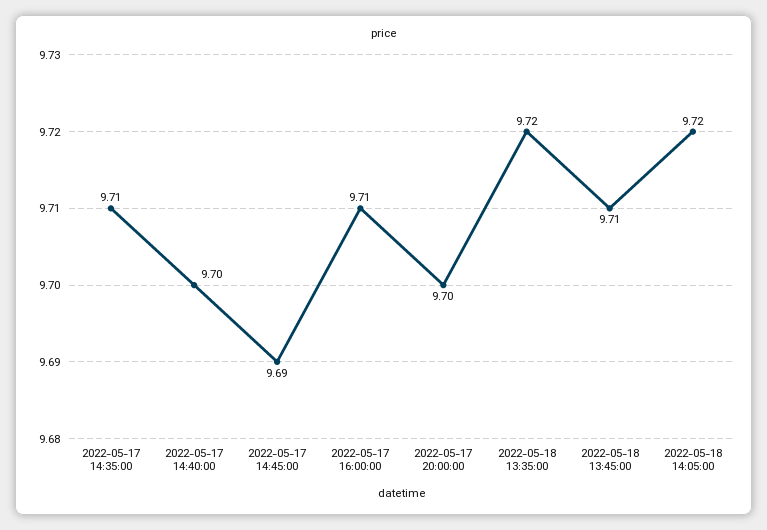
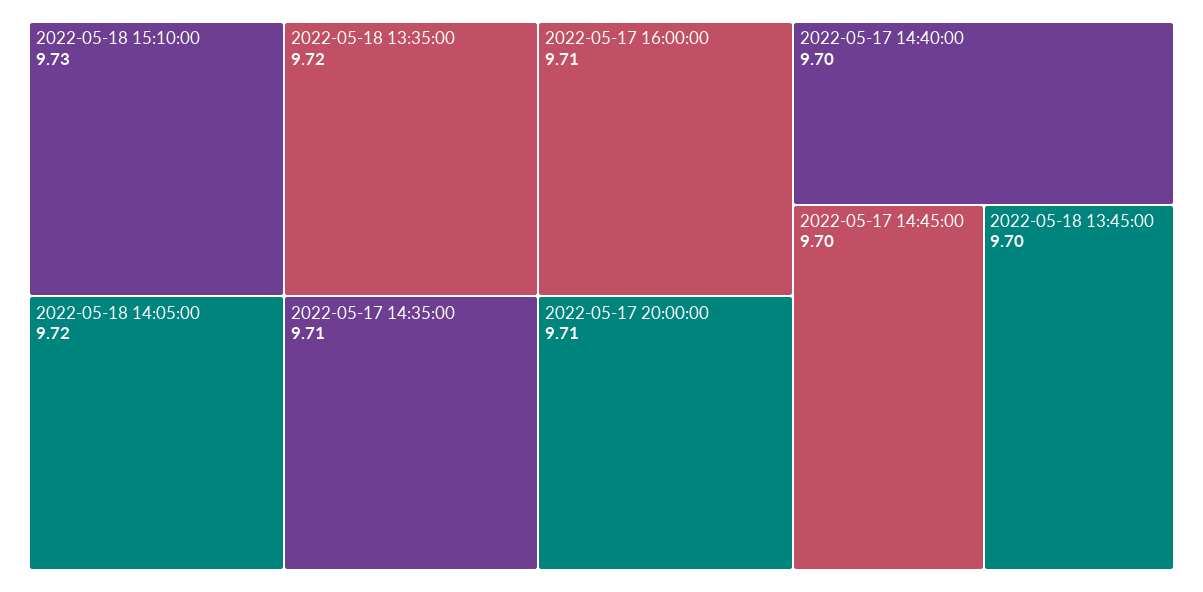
2022-05-17 14:45:00: 9.69 -> 9.7
2022-05-17 20:00:00: 9.7 -> 9.71
2022-05-18 13:45:00: 9.71 -> 9.7
2022-05-18 15:10:00: none -> 9.73

